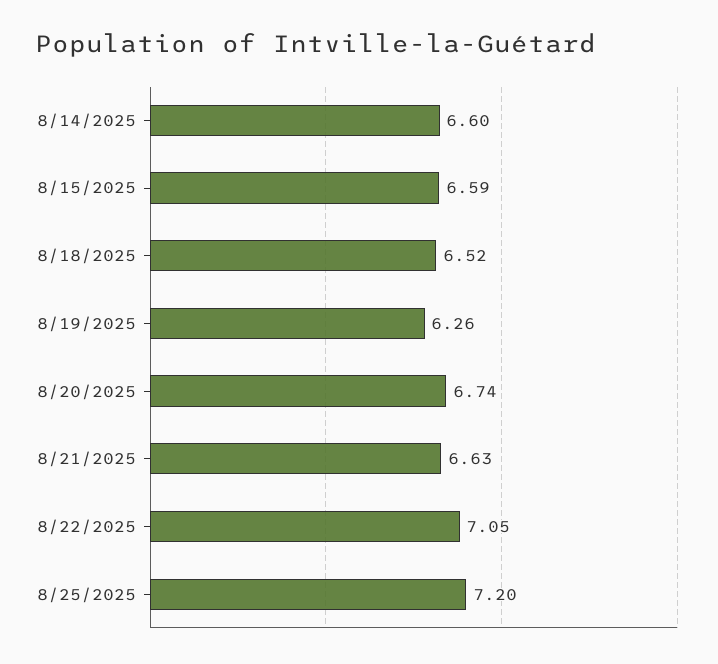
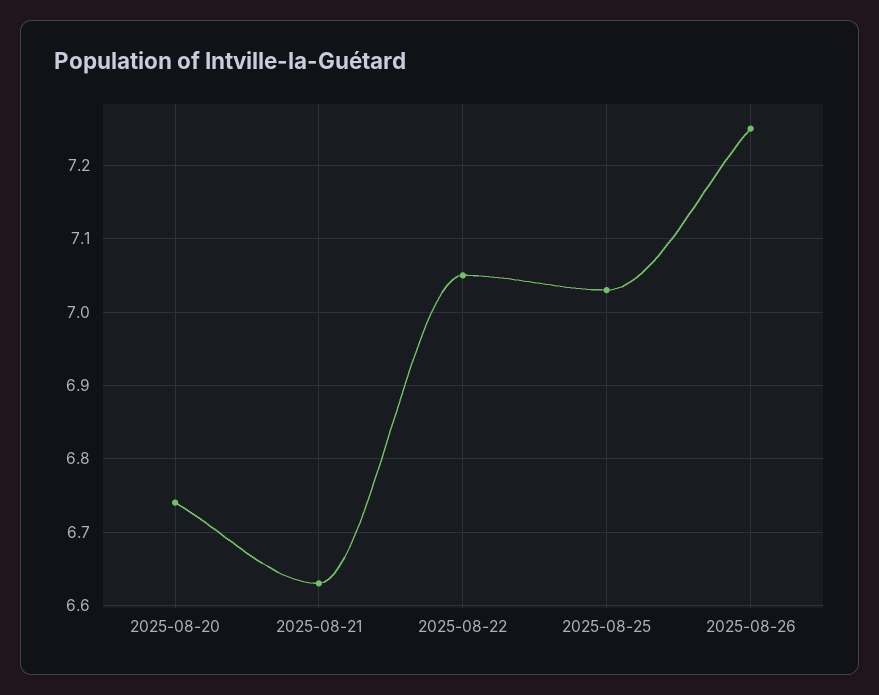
8/14/2025: 6.6 -> none
8/15/2025: 6.59 -> none
8/18/2025: 6.52 -> none
8/19/2025: 6.26 -> none
8/25/2025: 7.2 -> 7.03
2025-08-26: none -> 7.25

